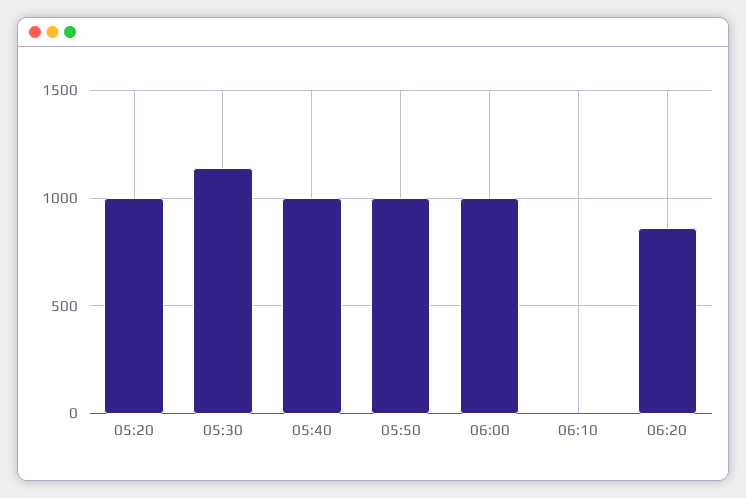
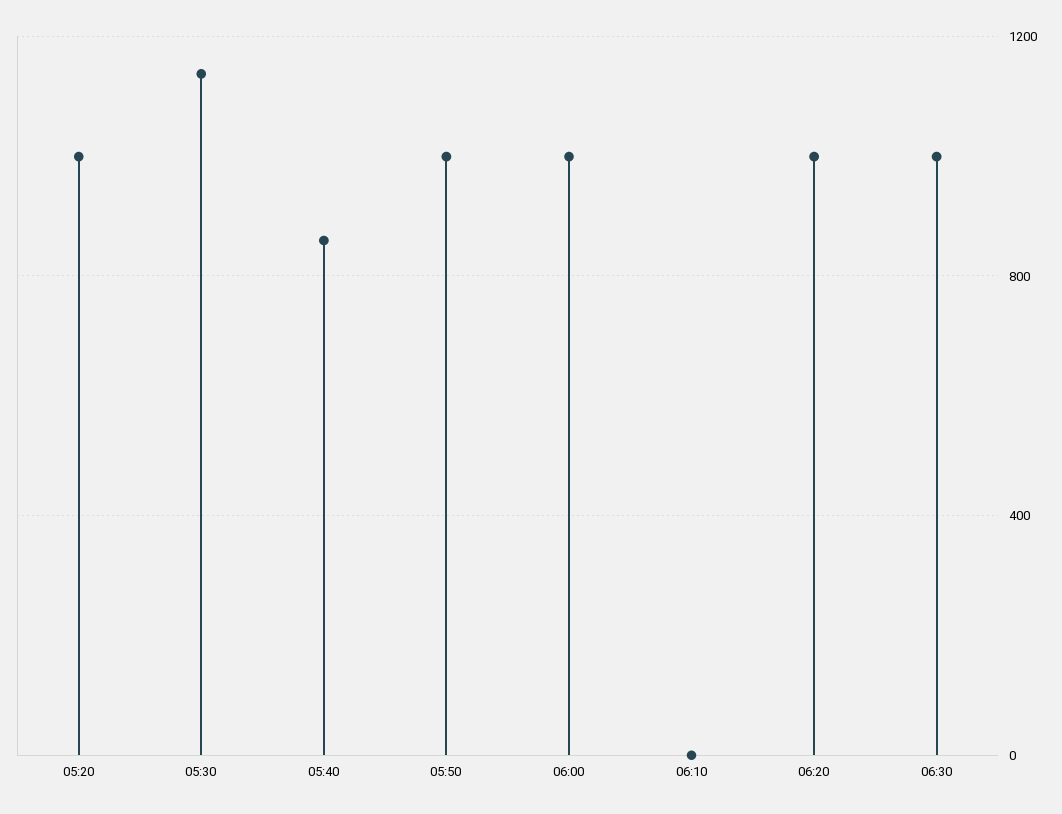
05:40: 1000 -> 850
06:20: 850 -> 1000
06:30: none -> 1000

